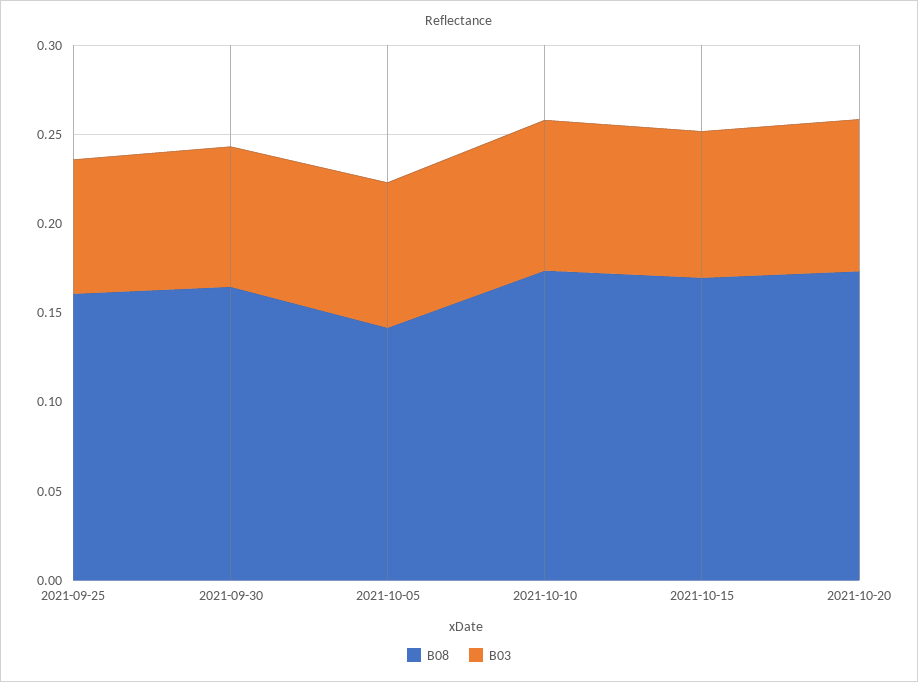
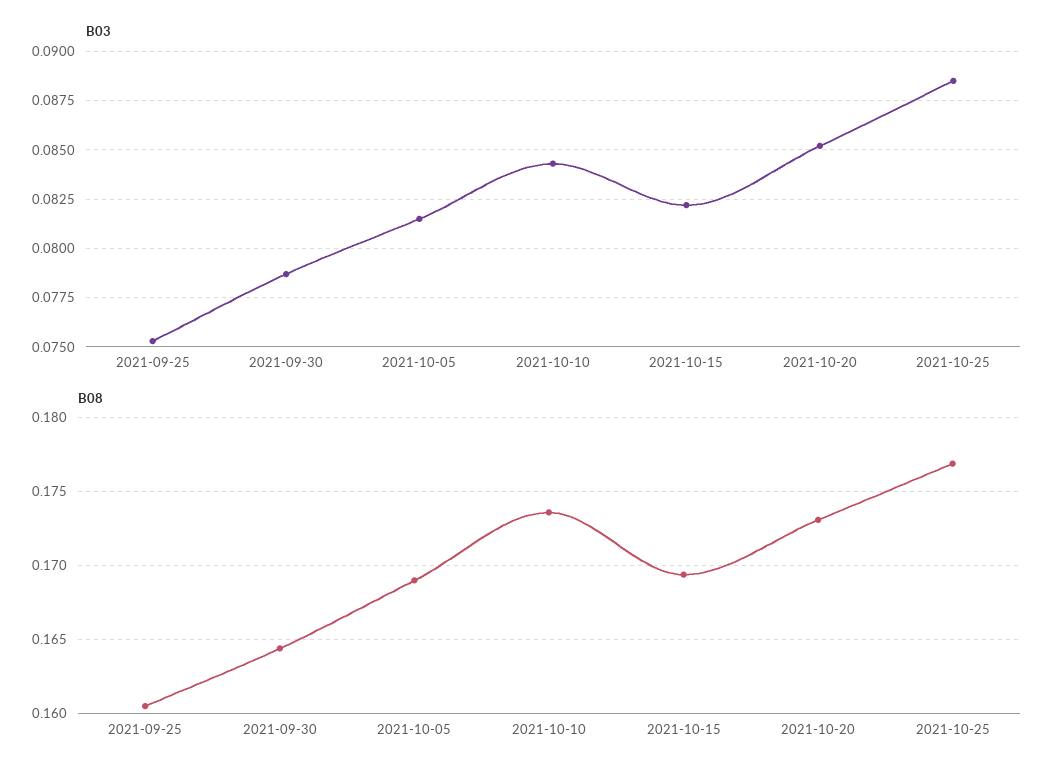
B08, 2021-10-05: 0.14 -> 0.169
B03, 2021-10-25: none -> 0.0885
B08, 2021-10-25: none -> 0.177

